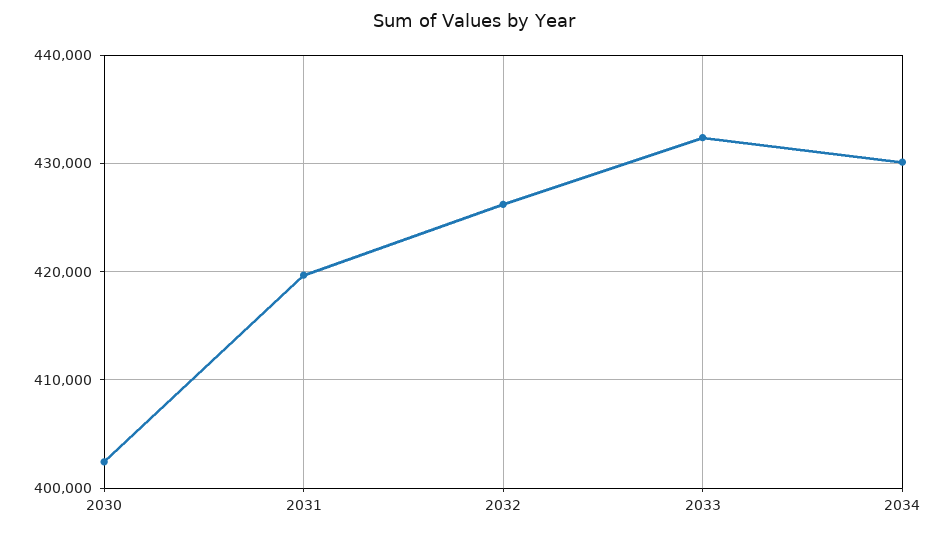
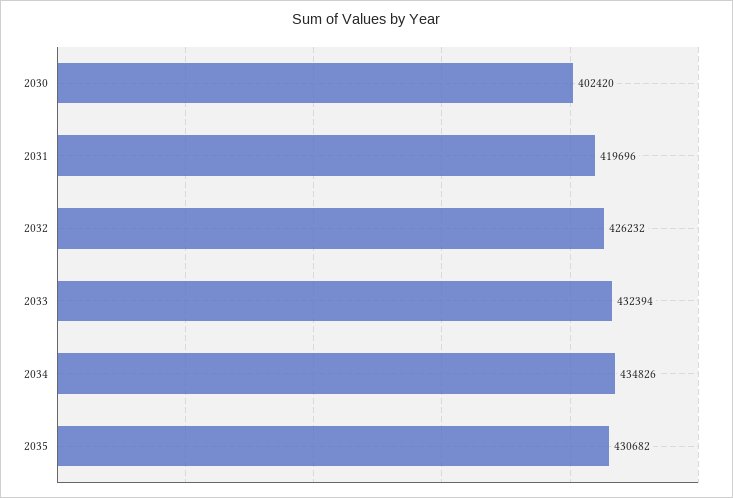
2034: 430000 -> 434826
2035: none -> 430682

